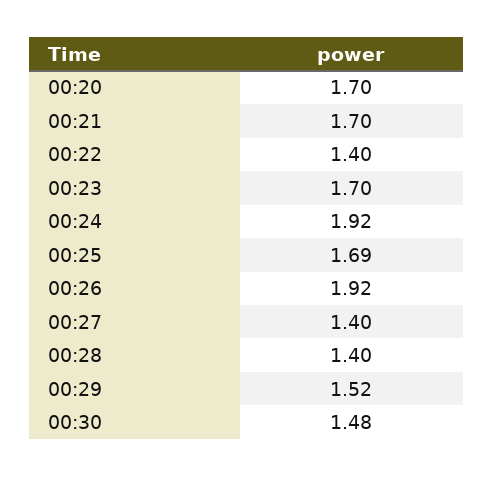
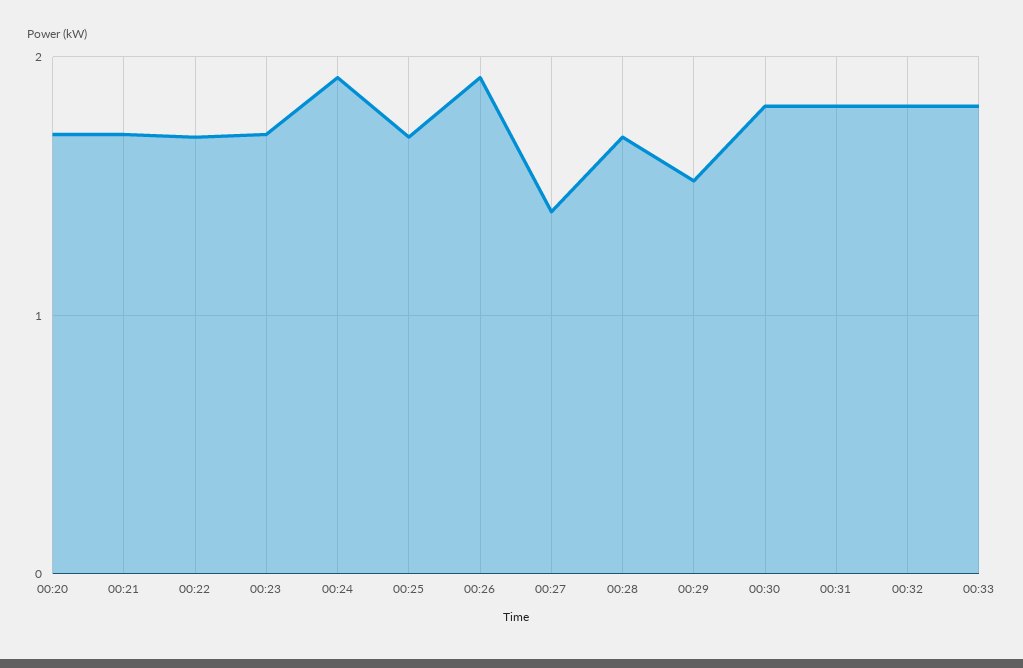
00:22: 1.4 -> 1.7
00:28: 1.4 -> 1.7
00:30: 1.48 -> 1.8
00:31: none -> 1.8
00:32: none -> 1.8
00:33: none -> 1.8

